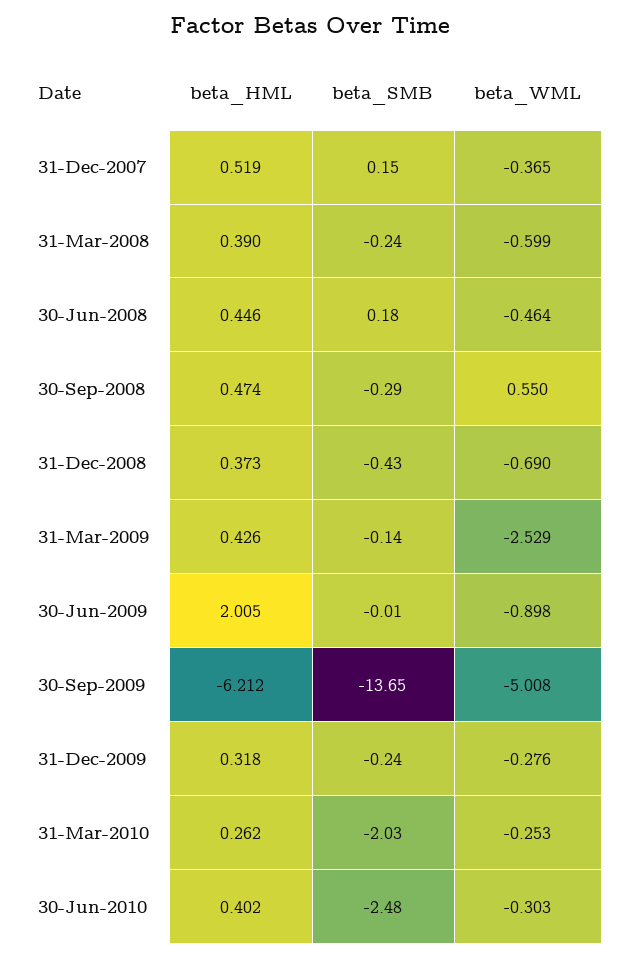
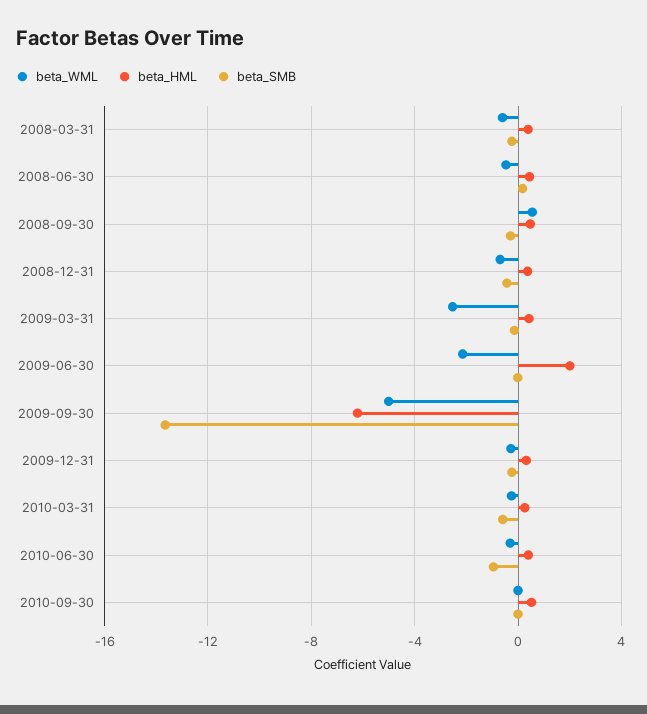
beta_HML, 31-Dec-2007: 0.519 -> none
beta_SMB, 31-Dec-2007: 0.15 -> none
beta_WML, 31-Dec-2007: -0.365 -> none
beta_WML, 30-Jun-2009: -0.898 -> -2
beta_SMB, 31-Mar-2010: -2.03 -> -0.5
beta_SMB, 30-Jun-2010: -2.48 -> -1
beta_WML, 2010-09-30: none -> 0
beta_HML, 2010-09-30: none -> 0.5
beta_SMB, 2010-09-30: none -> 0

